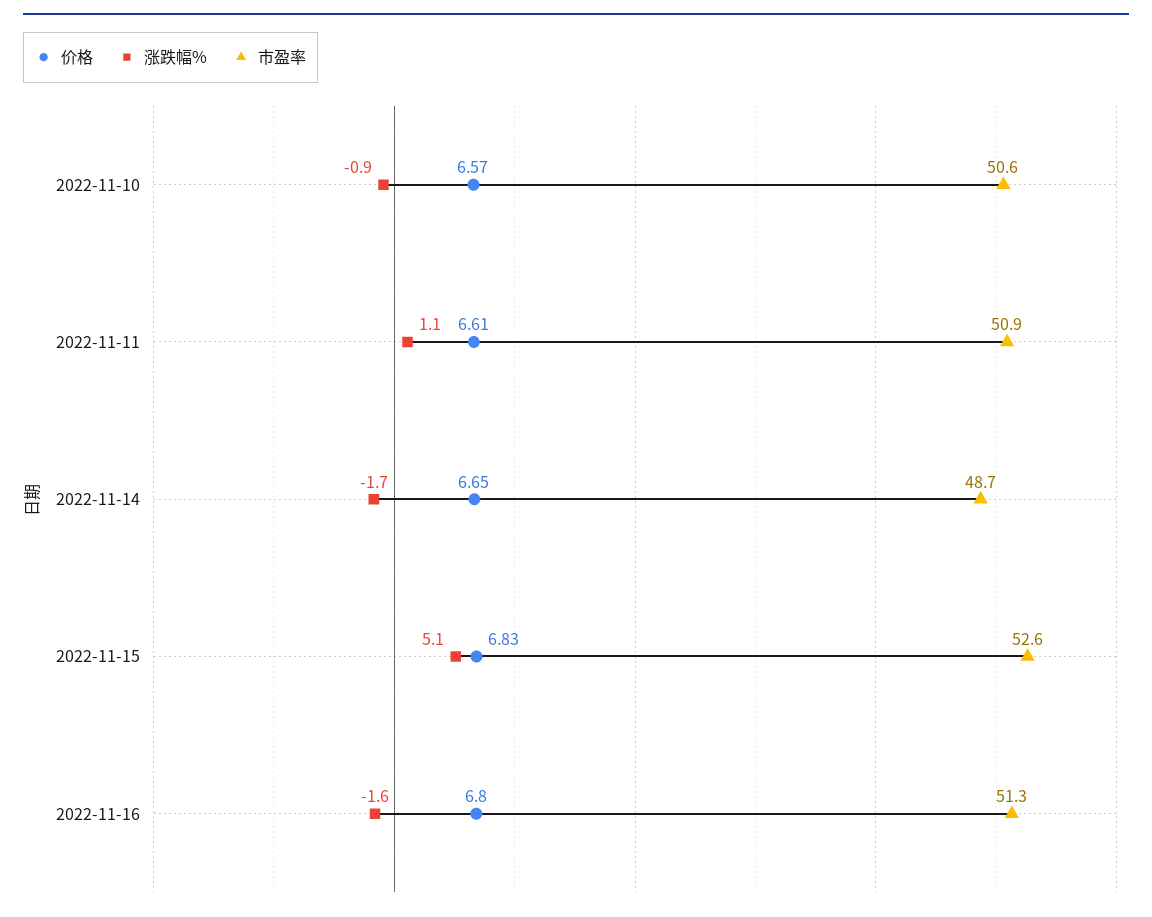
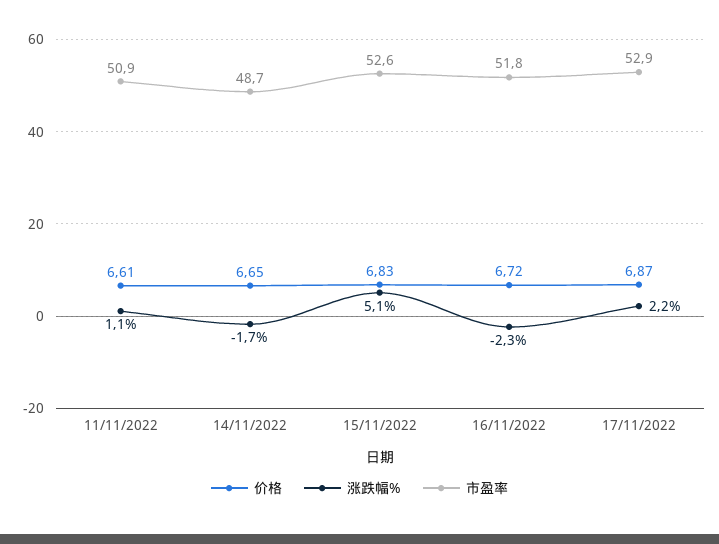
价格, 2022-11-10: 6.57 -> none
涨跌幅%, 2022-11-10: -0.9 -> none
市盈率, 2022-11-10: 50.6 -> none
价格, 2022-11-16: 6.8 -> 6.72
涨跌幅%, 2022-11-16: -1.6 -> -2.3
市盈率, 2022-11-16: 51.3 -> 51.8
价格, 17/11/2022: none -> 6.87
涨跌幅%, 17/11/2022: none -> 2.2
市盈率, 17/11/2022: none -> 52.9

